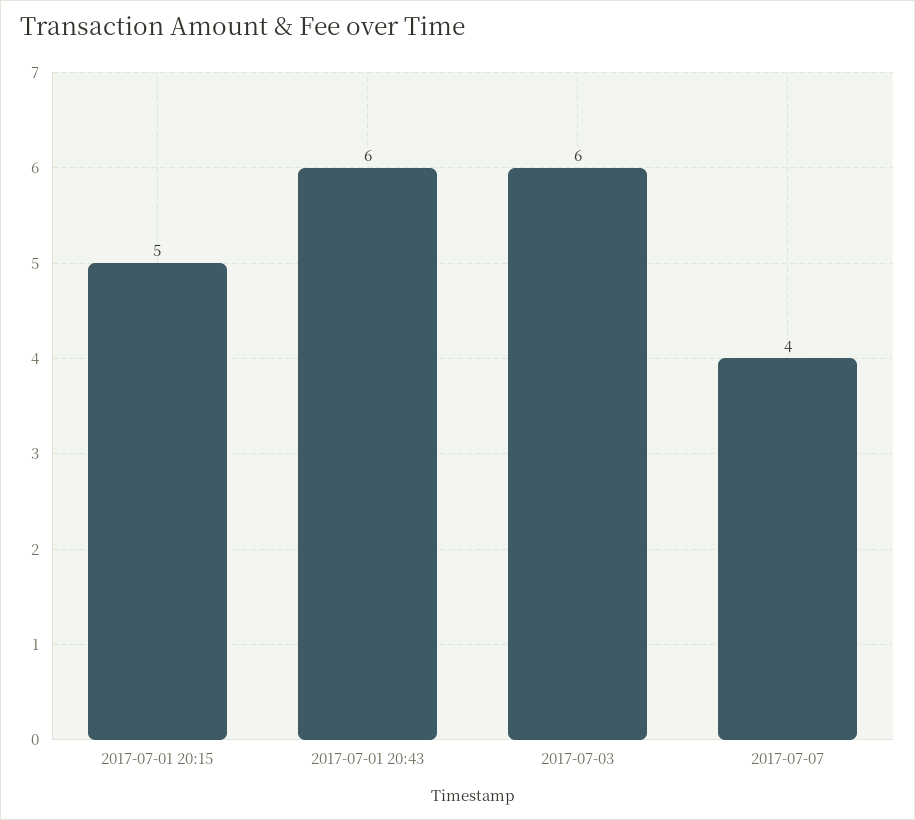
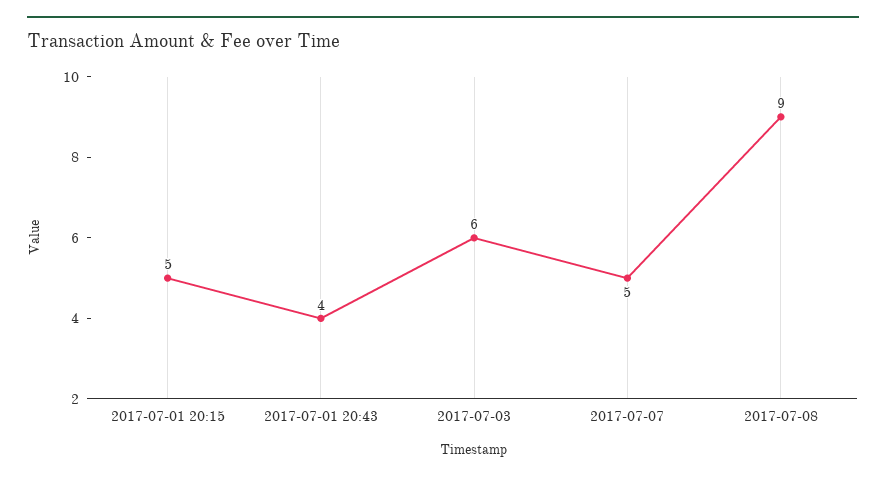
2017-07-01 20:43: 6 -> 4
2017-07-07: 4 -> 5
2017-07-08: none -> 9

